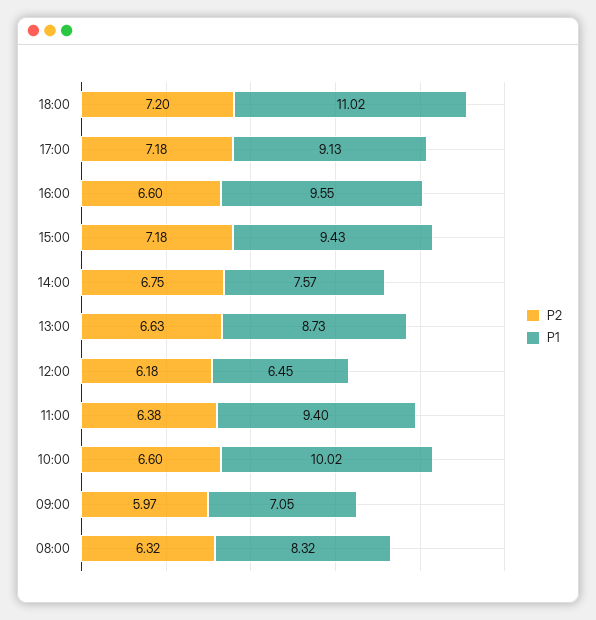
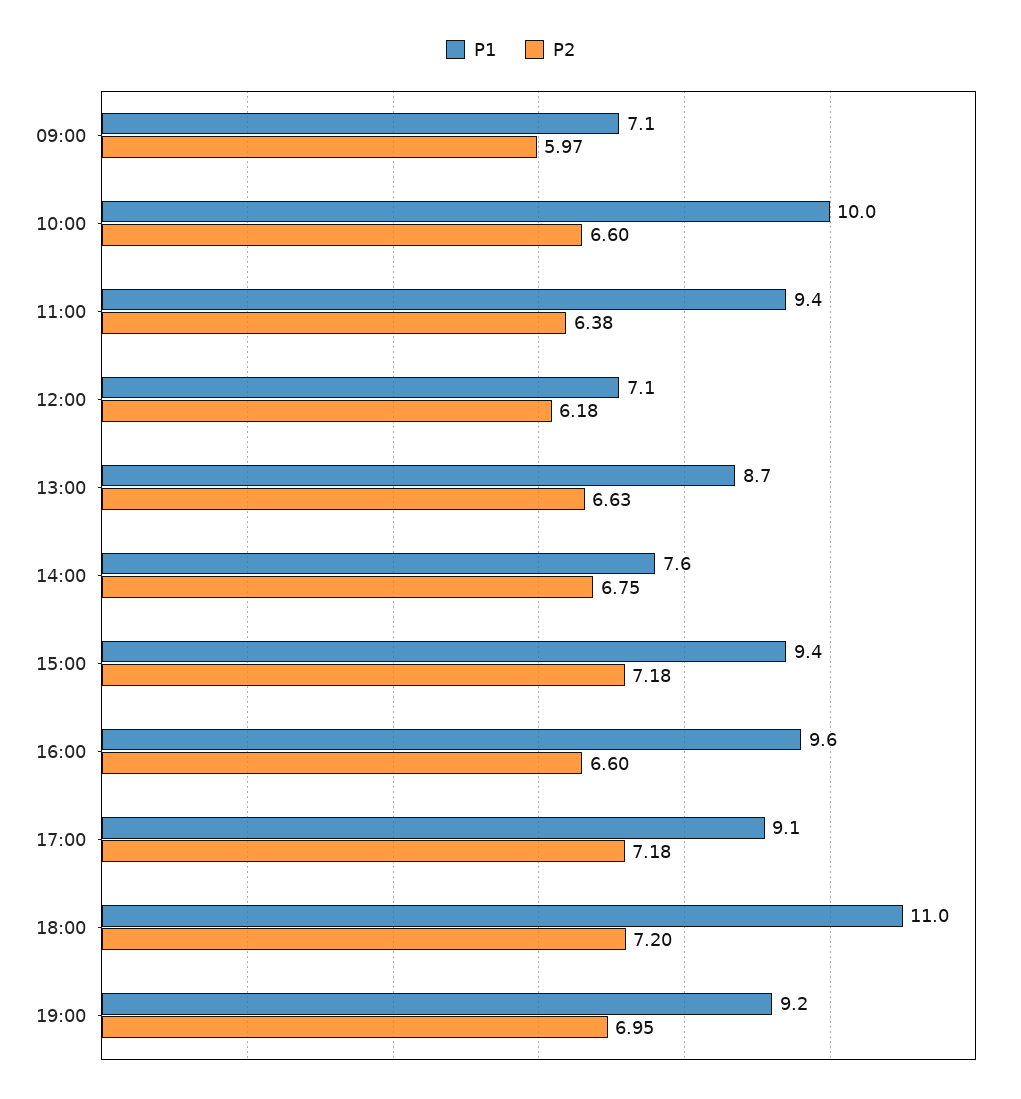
P1, 12:00: 6.45 -> 7.1
P2, 08:00: 6.32 -> none
P1, 08:00: 8.32 -> none
P1, 19:00: none -> 9.2
P2, 19:00: none -> 6.95

